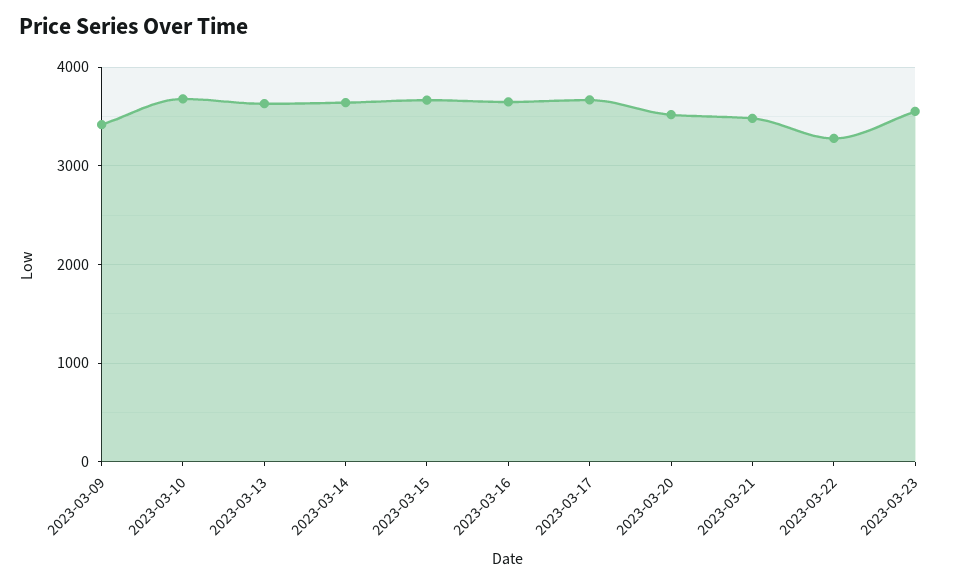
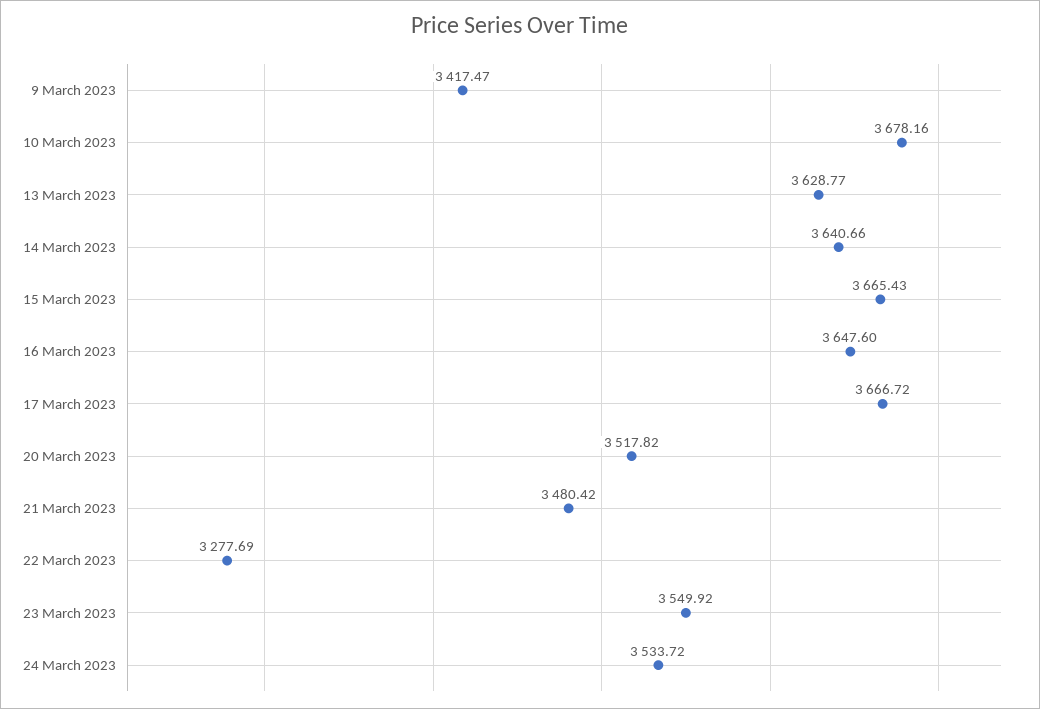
24 March 2023: none -> 3533.72

